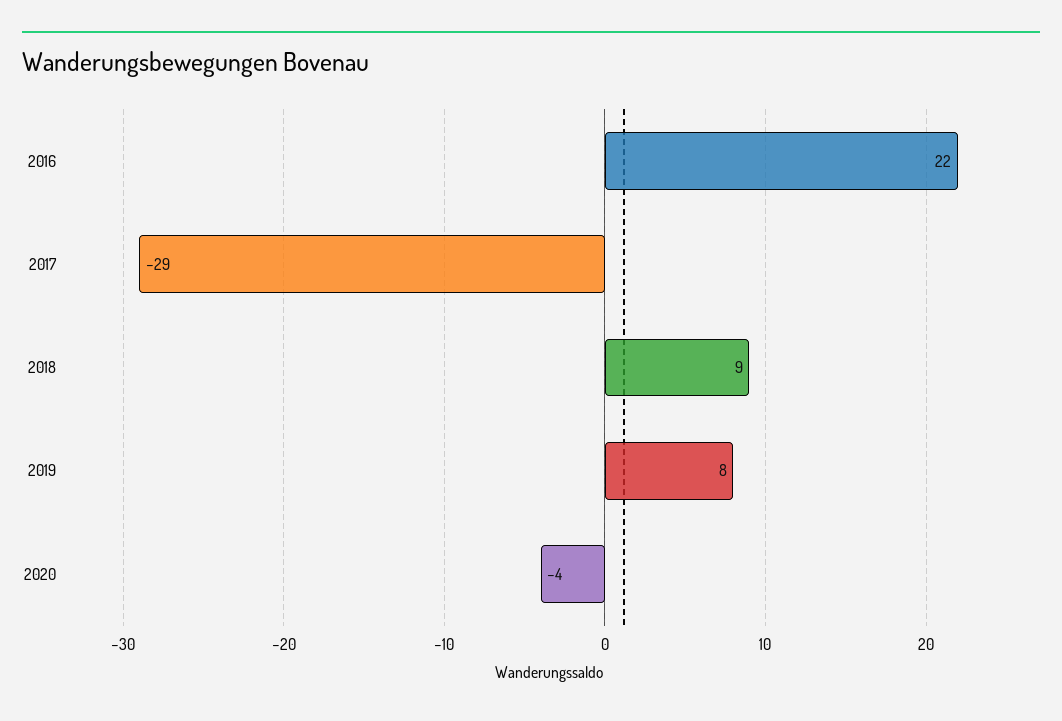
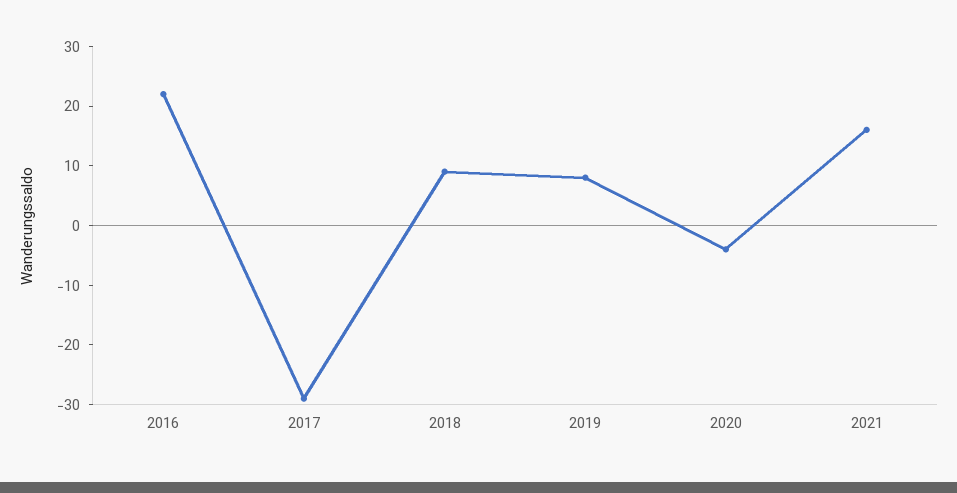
2021: none -> 15

